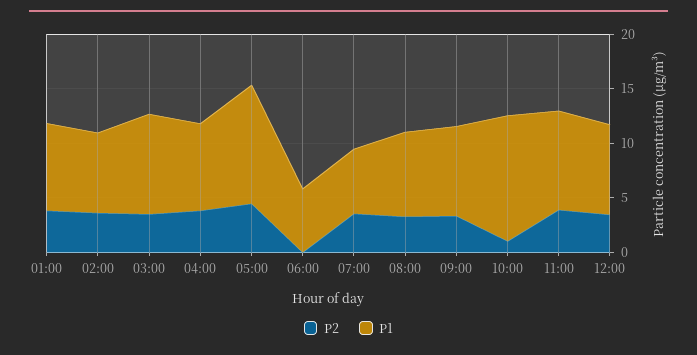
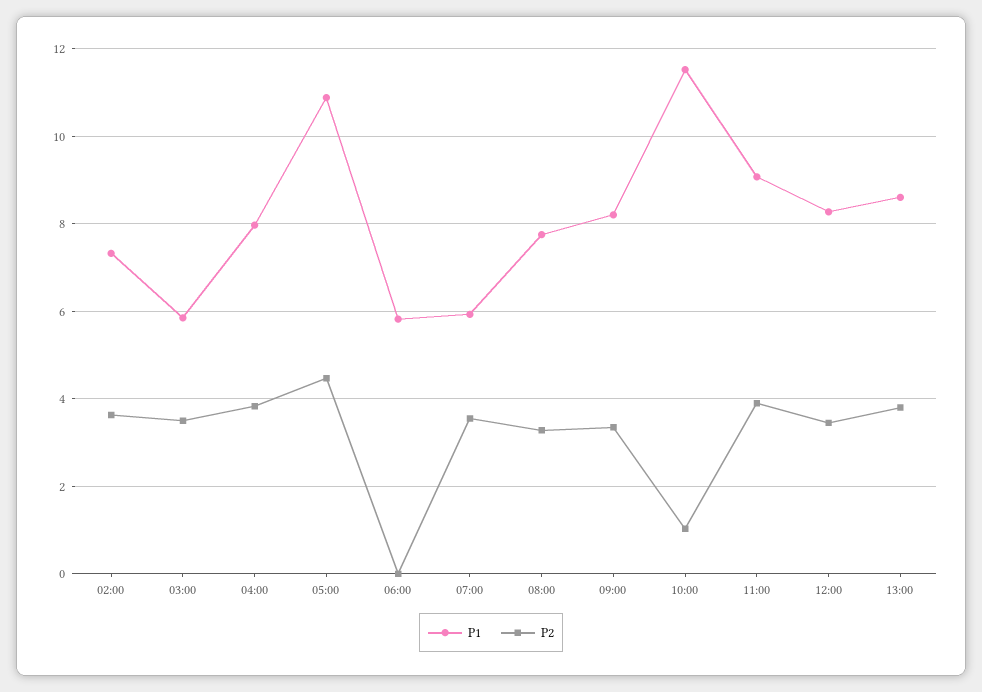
P2, 01:00: 4 -> none
P1, 01:00: 8 -> none
P1, 03:00: 9 -> 5.8
P1, 13:00: none -> 8.6
P2, 13:00: none -> 3.8

